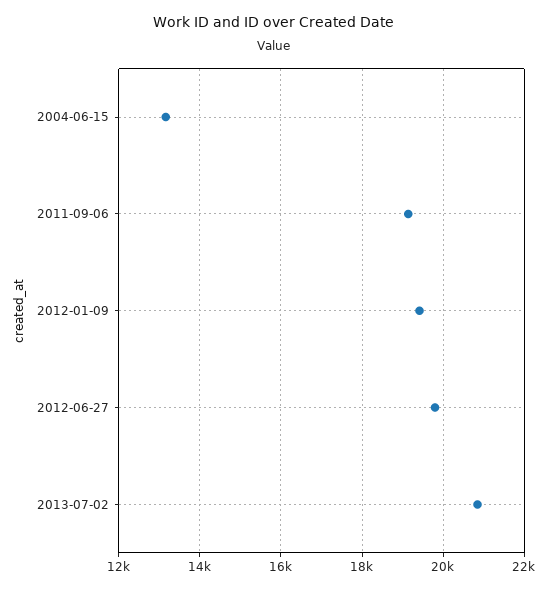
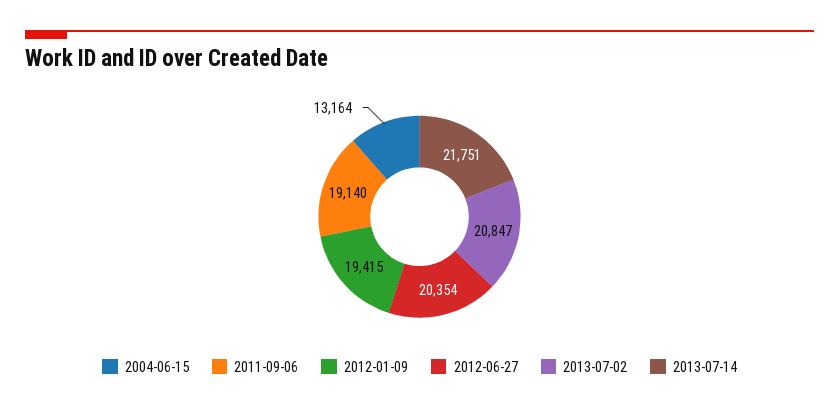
2012-06-27: 19800 -> 20354
2013-07-14: none -> 21751

